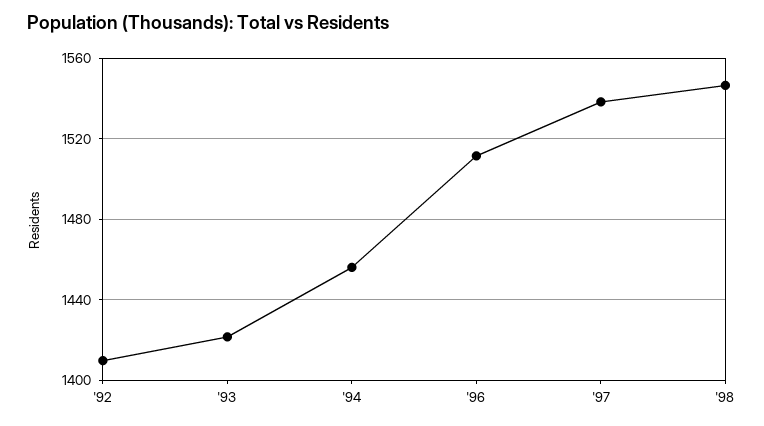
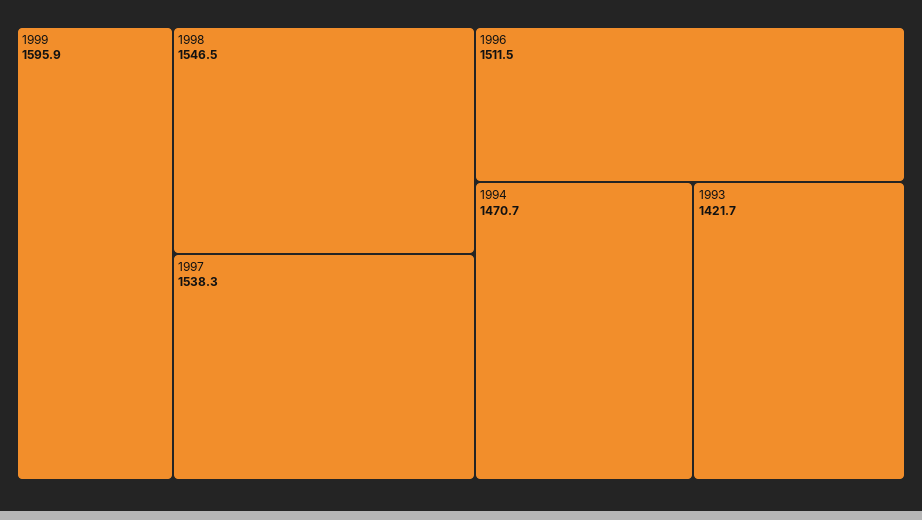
'92: 1410 -> none
'94: 1455 -> 1470.7
1999: none -> 1595.9

